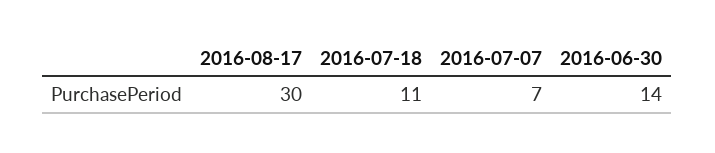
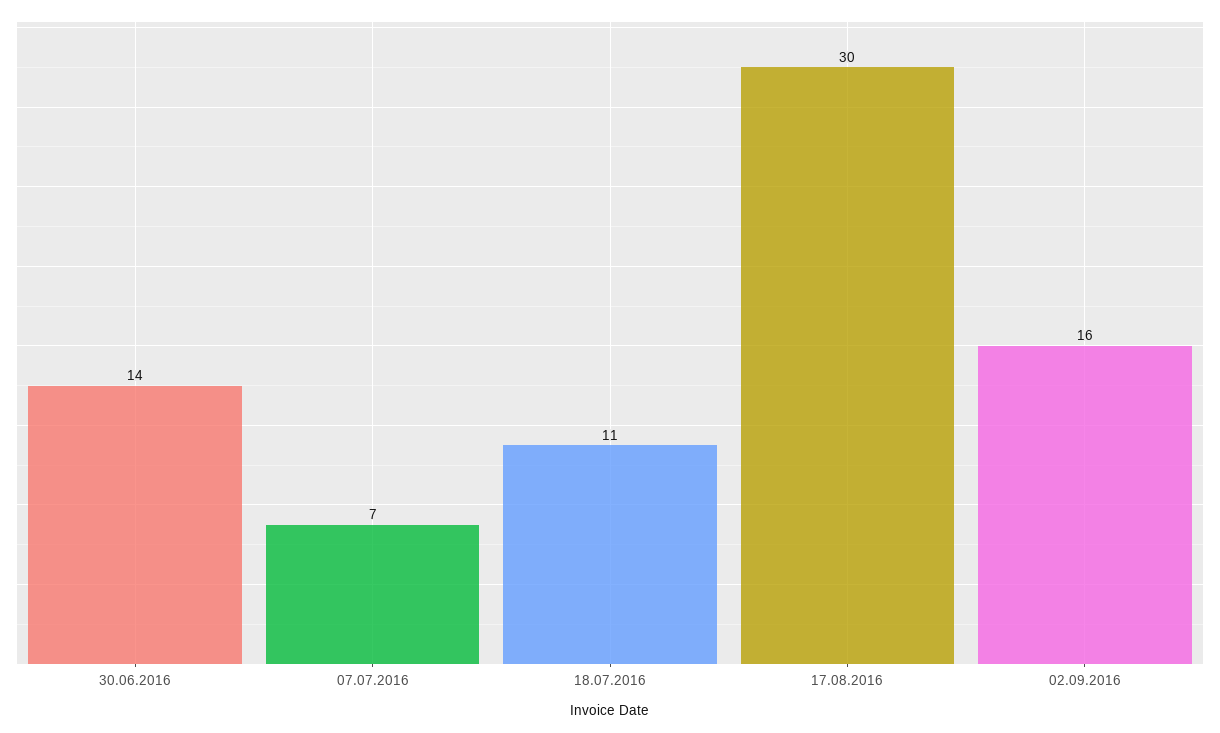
02.09.2016: none -> 16

